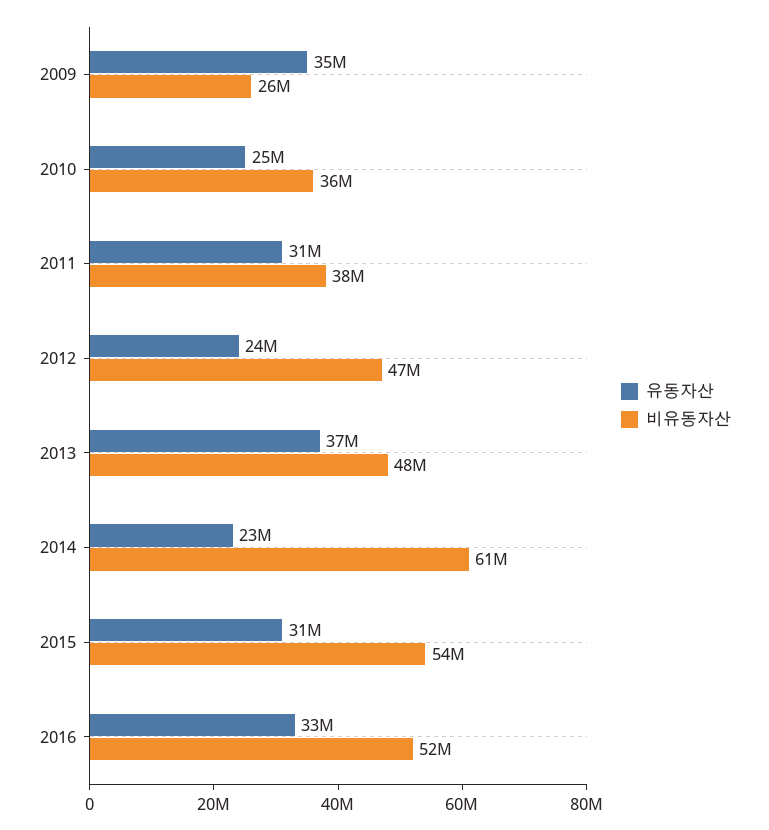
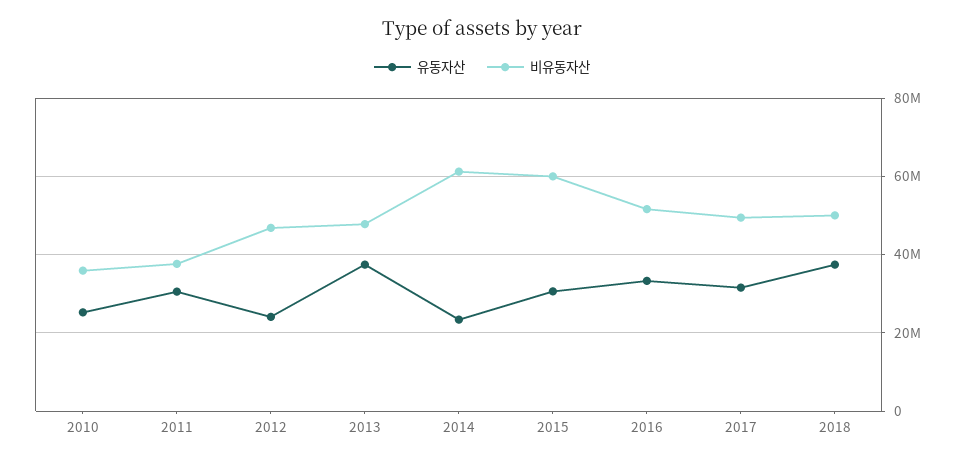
유동자산, 2009: 35000000 -> none
비유동자산, 2009: 26000000 -> none
비유동자산, 2015: 54000000 -> 60000000
유동자산, 2017: none -> 32000000
비유동자산, 2017: none -> 50000000
유동자산, 2018: none -> 38000000
비유동자산, 2018: none -> 50000000

